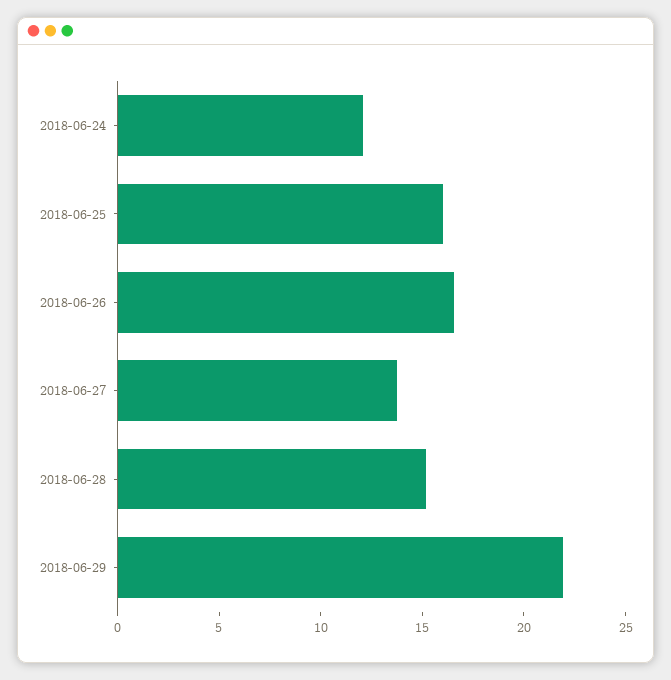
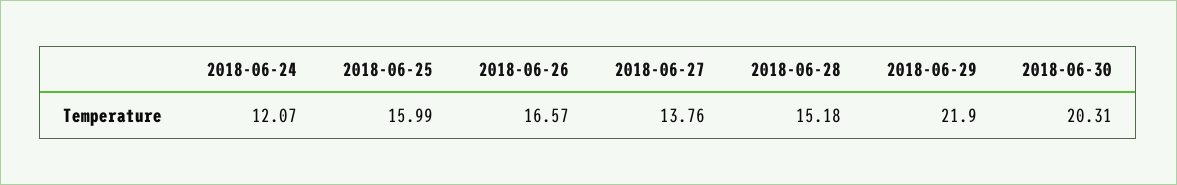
2018-06-30: none -> 20.31

